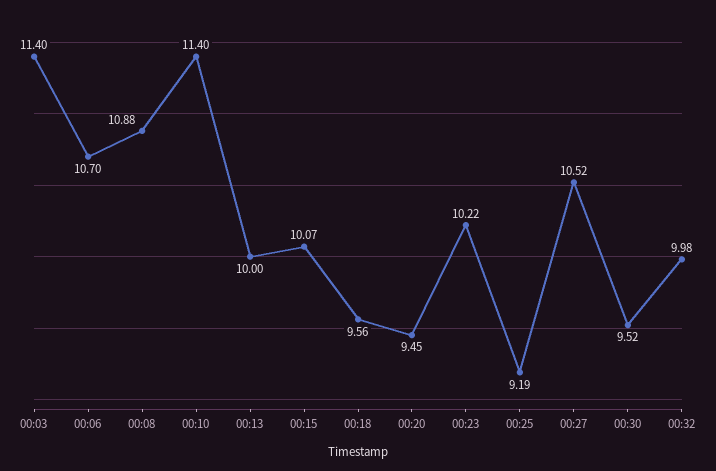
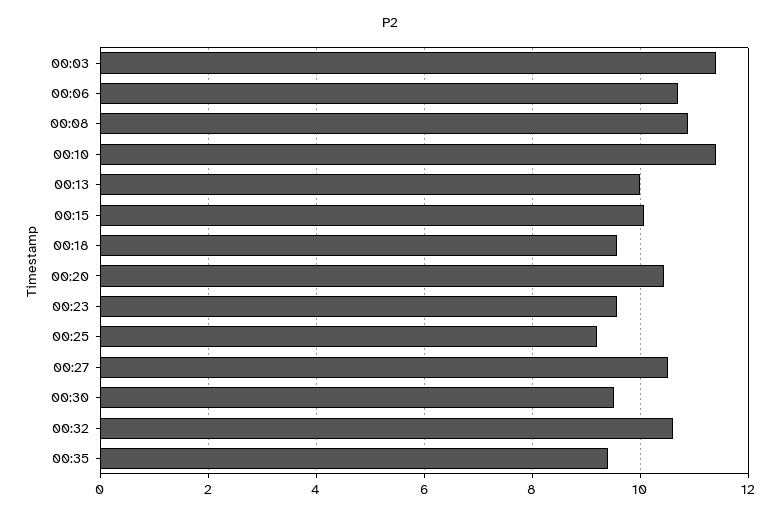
00:20: 9.45 -> 10.4
00:23: 10.22 -> 9.6
00:32: 9.98 -> 10.6
00:35: none -> 9.4

